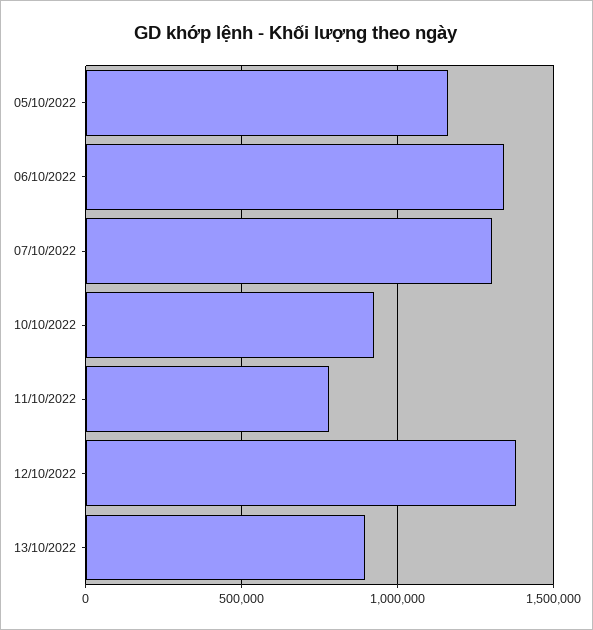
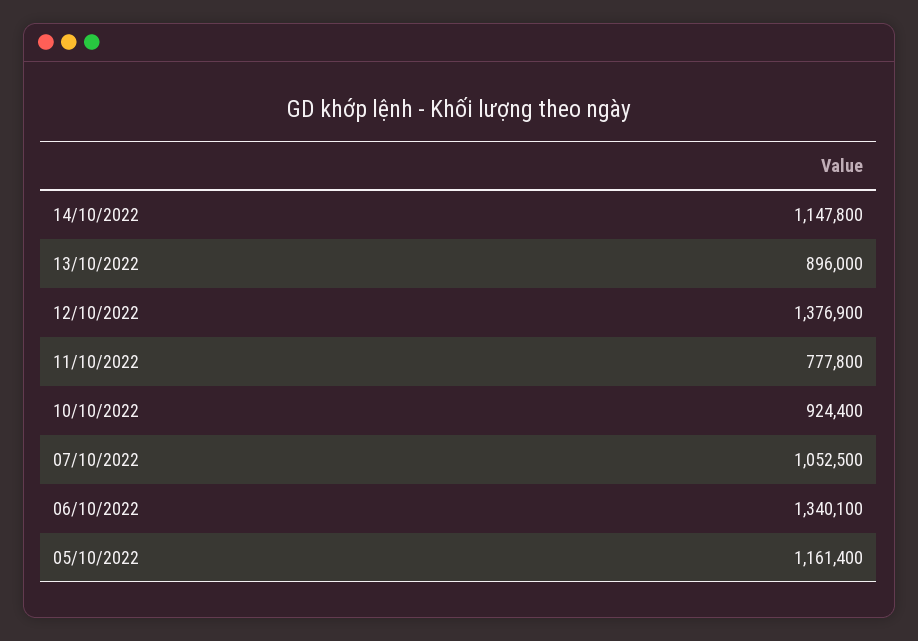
07/10/2022: 1300000 -> 1052500
14/10/2022: none -> 1147800

